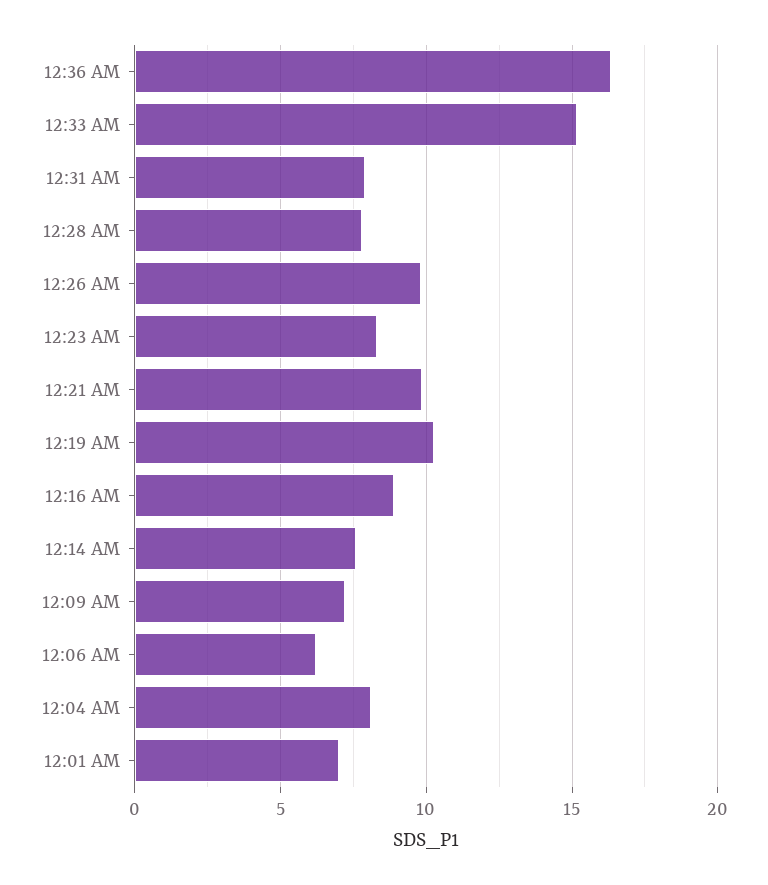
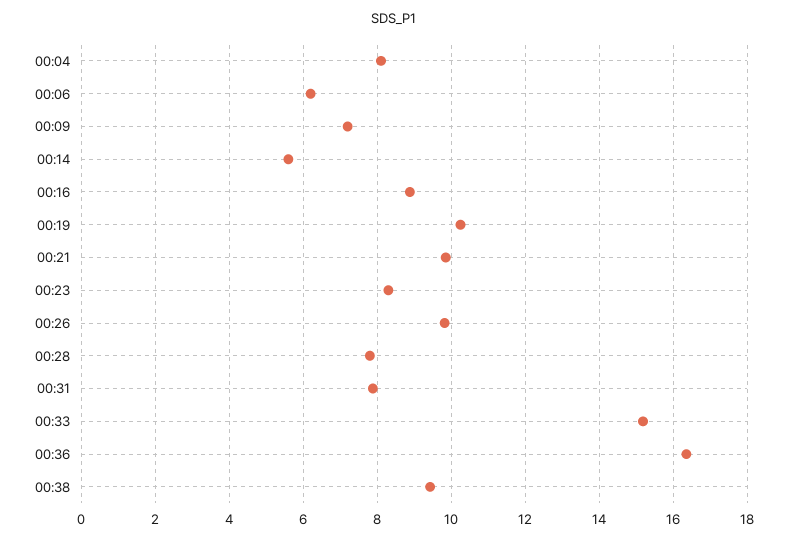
12:14 AM: 7.5 -> 5.6
12:01 AM: 7 -> none
00:38: none -> 9.4

